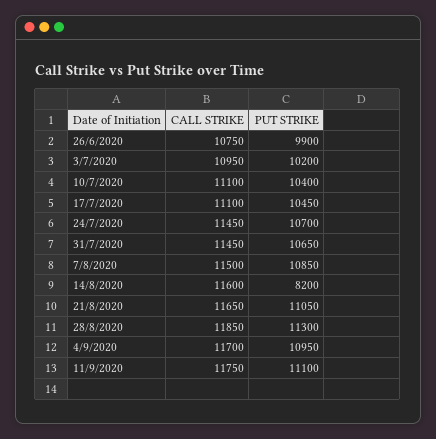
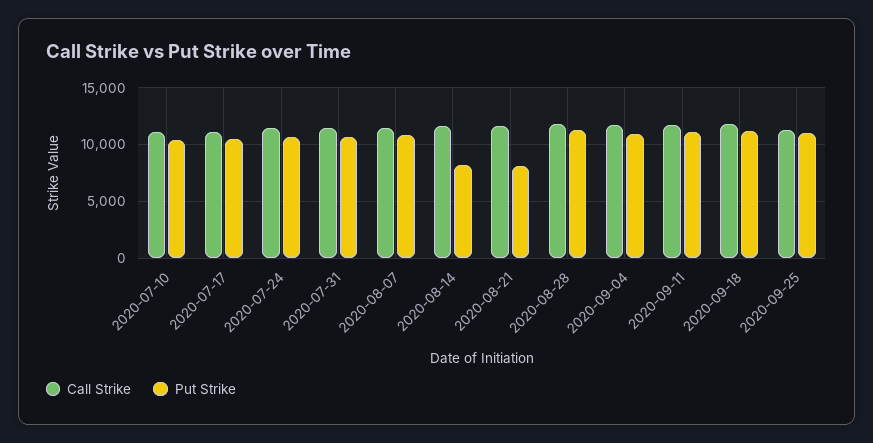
CALL STRIKE, 26/6/2020: 10750 -> none
PUT STRIKE, 26/6/2020: 9900 -> none
CALL STRIKE, 3/7/2020: 10950 -> none
PUT STRIKE, 3/7/2020: 10200 -> none
PUT STRIKE, 21/8/2020: 11050 -> 8000
CALL STRIKE, 2020-09-18: none -> 12000
PUT STRIKE, 2020-09-18: none -> 11000
CALL STRIKE, 2020-09-25: none -> 11000
PUT STRIKE, 2020-09-25: none -> 11000

